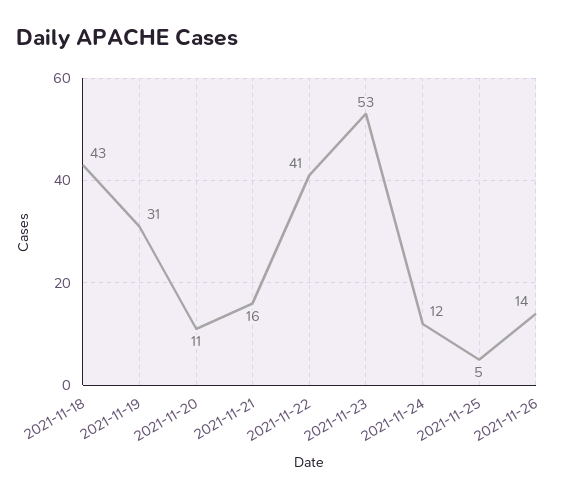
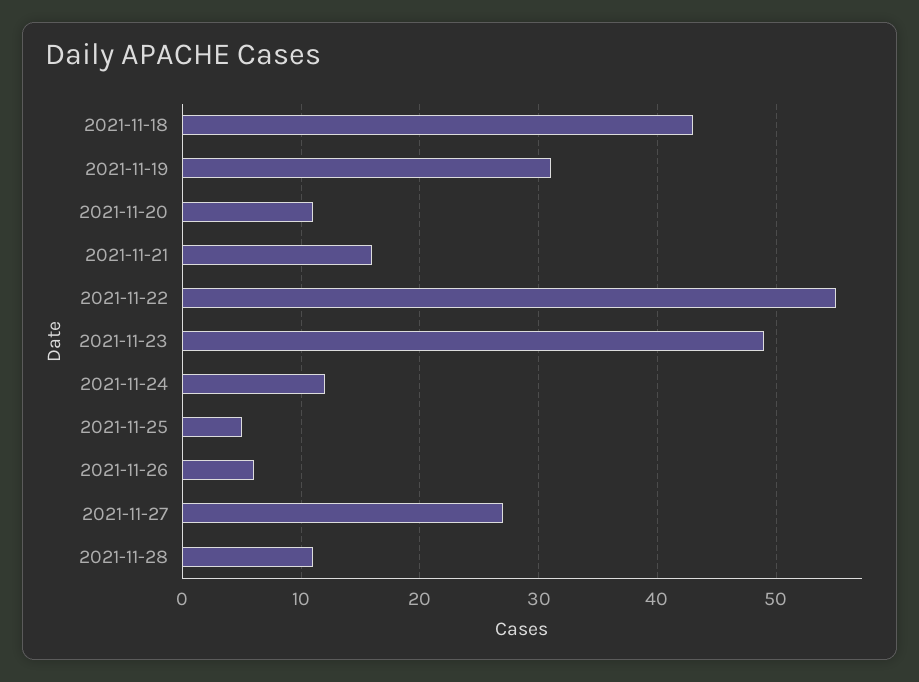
2021-11-22: 41 -> 55
2021-11-23: 53 -> 49
2021-11-26: 14 -> 6
2021-11-27: none -> 27
2021-11-28: none -> 11

